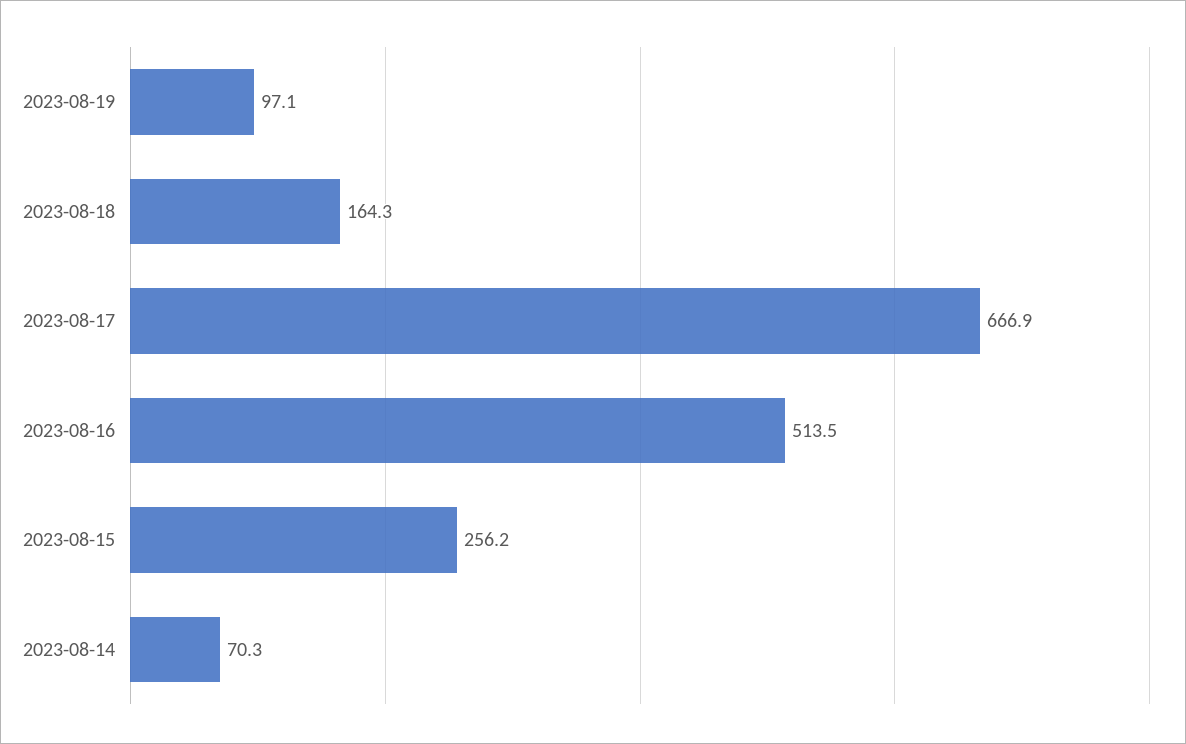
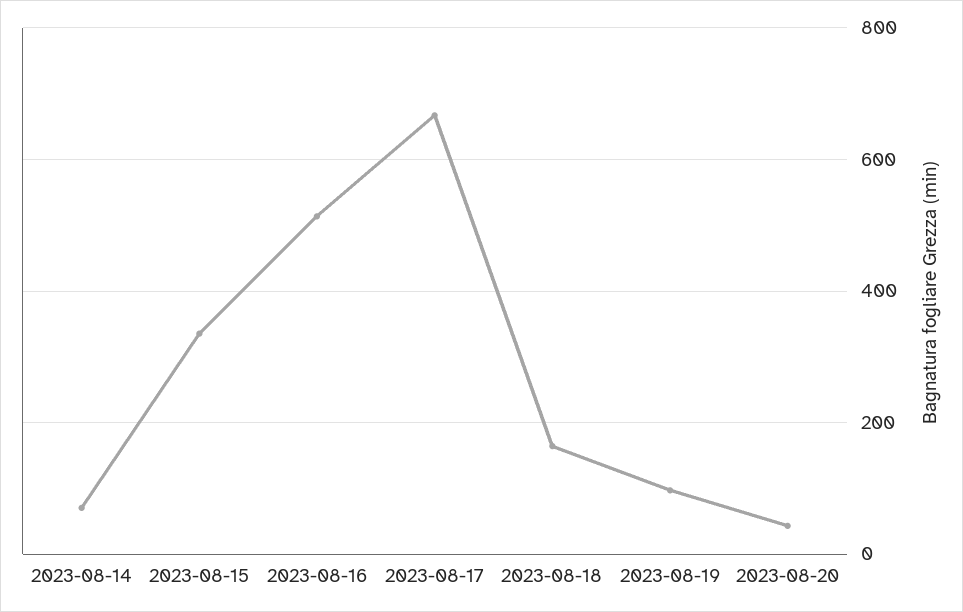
2023-08-15: 256.2 -> 340
2023-08-20: none -> 40

